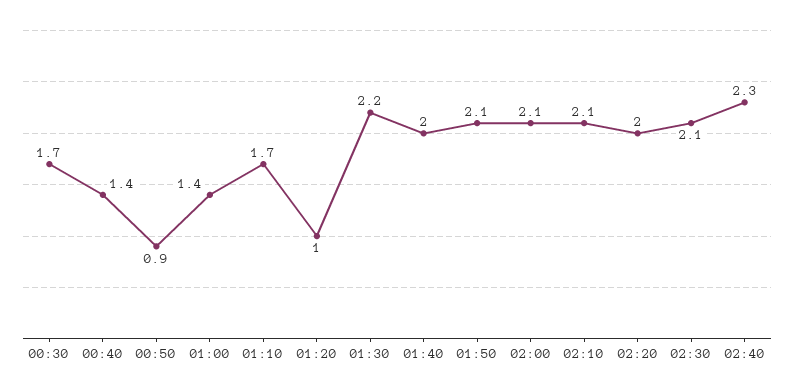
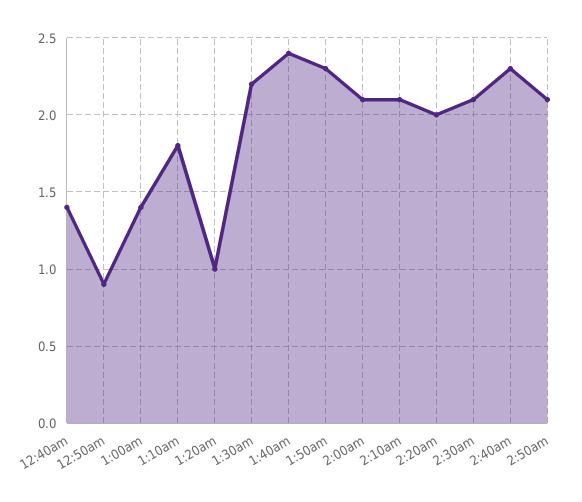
00:30: 1.7 -> none
01:10: 1.7 -> 1.8
01:40: 2 -> 2.4
01:50: 2.1 -> 2.3
2:50am: none -> 2.1

